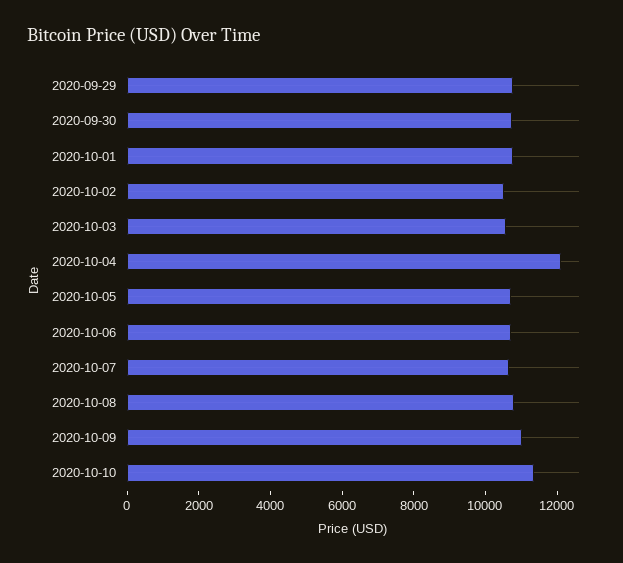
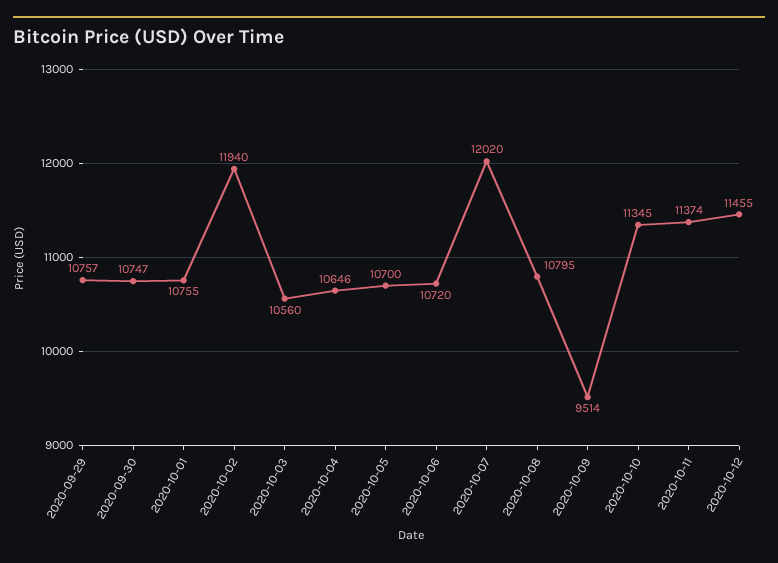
2020-10-02: 10500 -> 11940
2020-10-04: 12000 -> 10646
2020-10-07: 10500 -> 12020
2020-10-09: 11000 -> 9514
2020-10-11: none -> 11374
2020-10-12: none -> 11455

